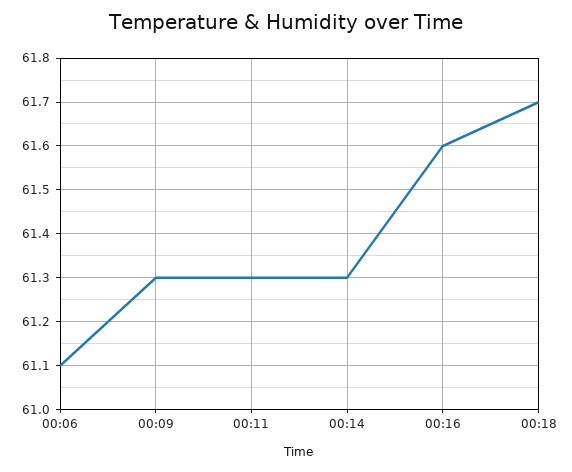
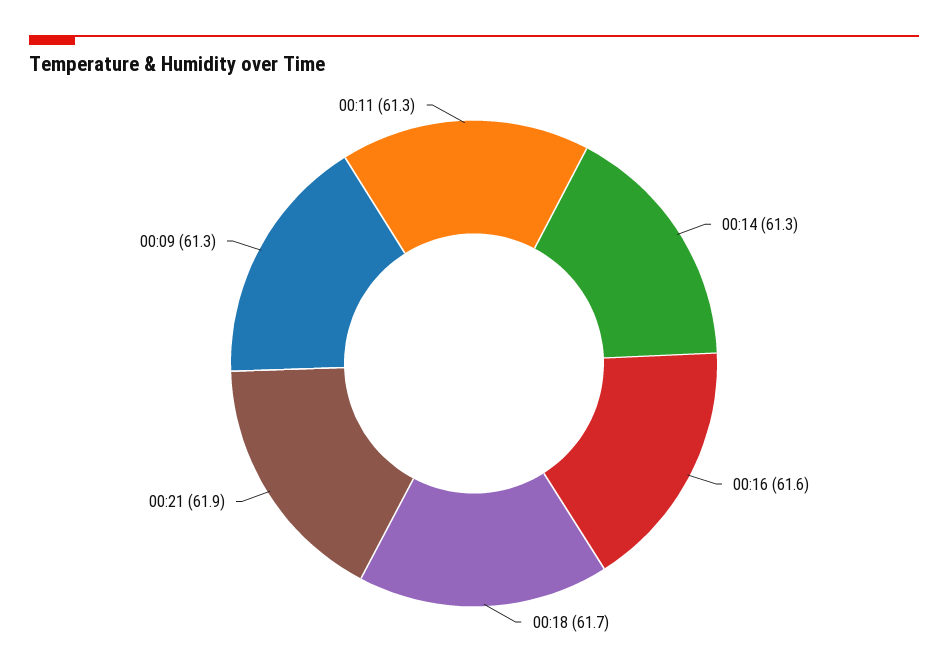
00:06: 61.1 -> none
00:21: none -> 61.9

